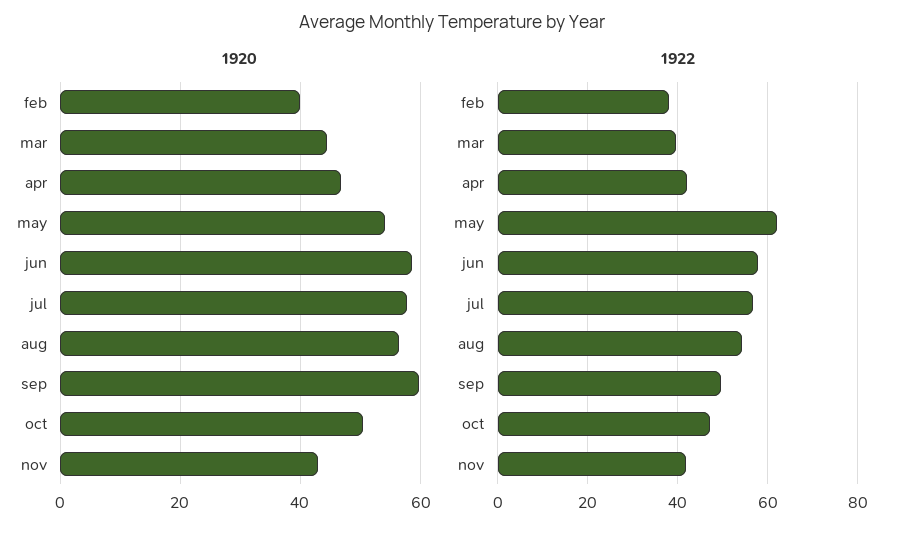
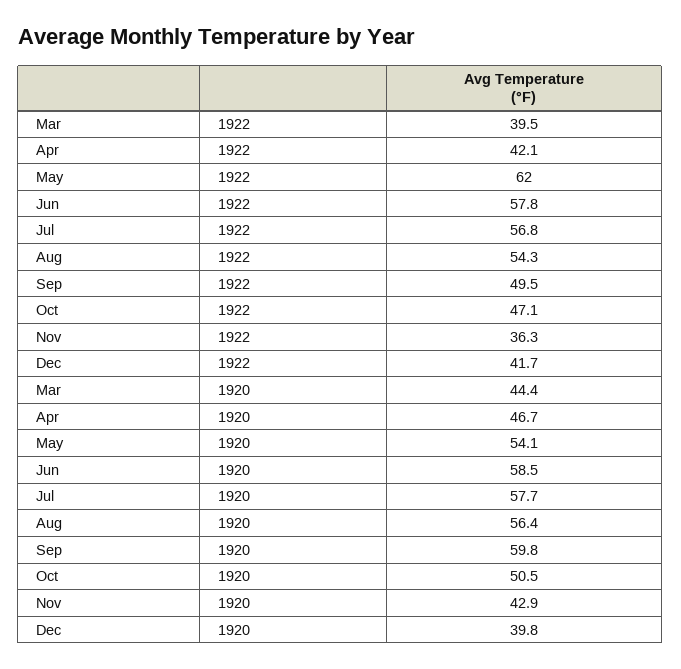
1920, feb: 40 -> none
1922, feb: 38 -> none
1922, nov: 42 -> 36.3
1922, Dec: none -> 41.7
1920, Dec: none -> 39.8

